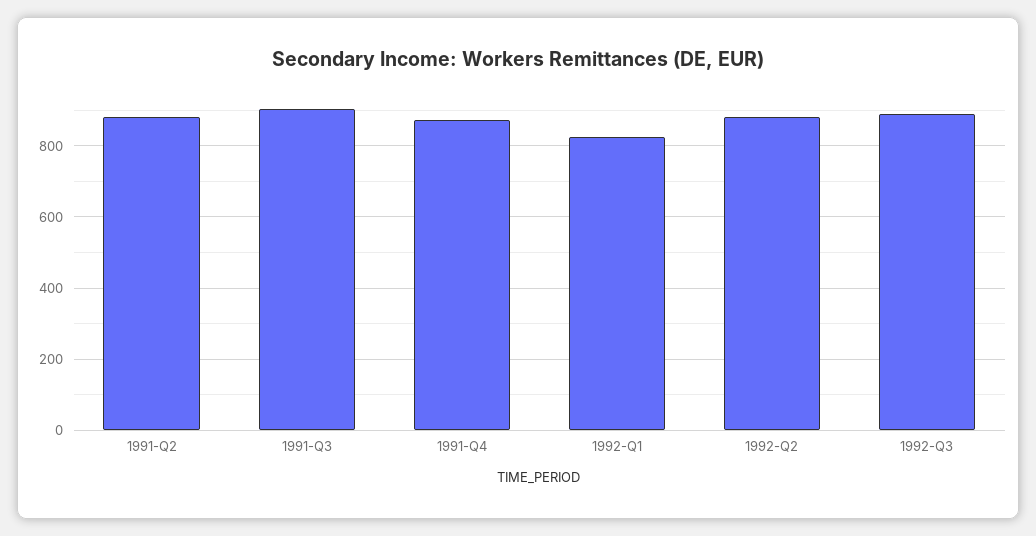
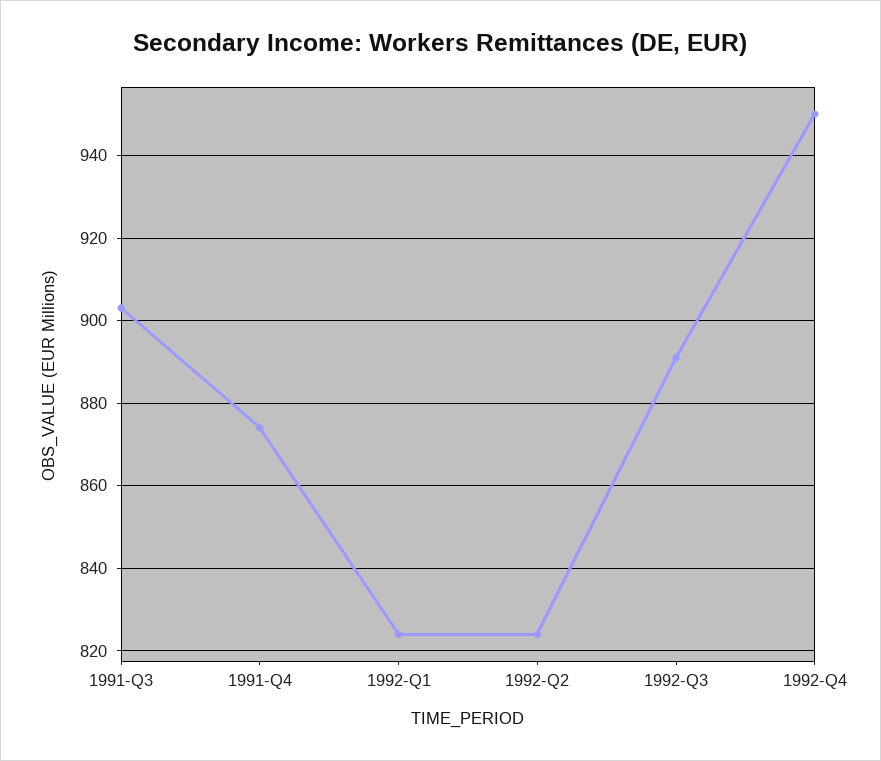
1991-Q2: 880 -> none
1992-Q2: 880 -> 825
1992-Q4: none -> 950

